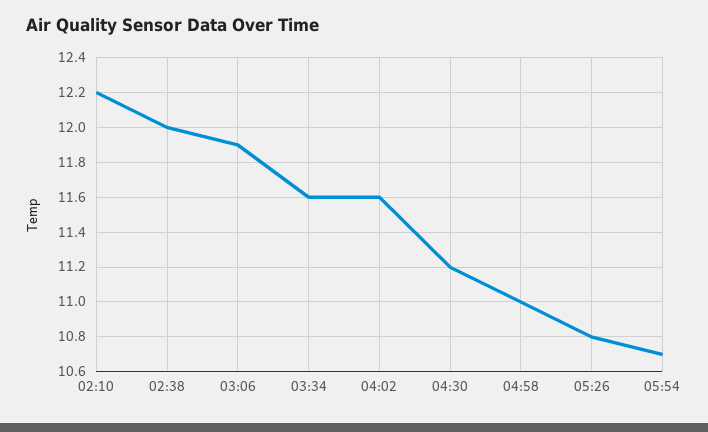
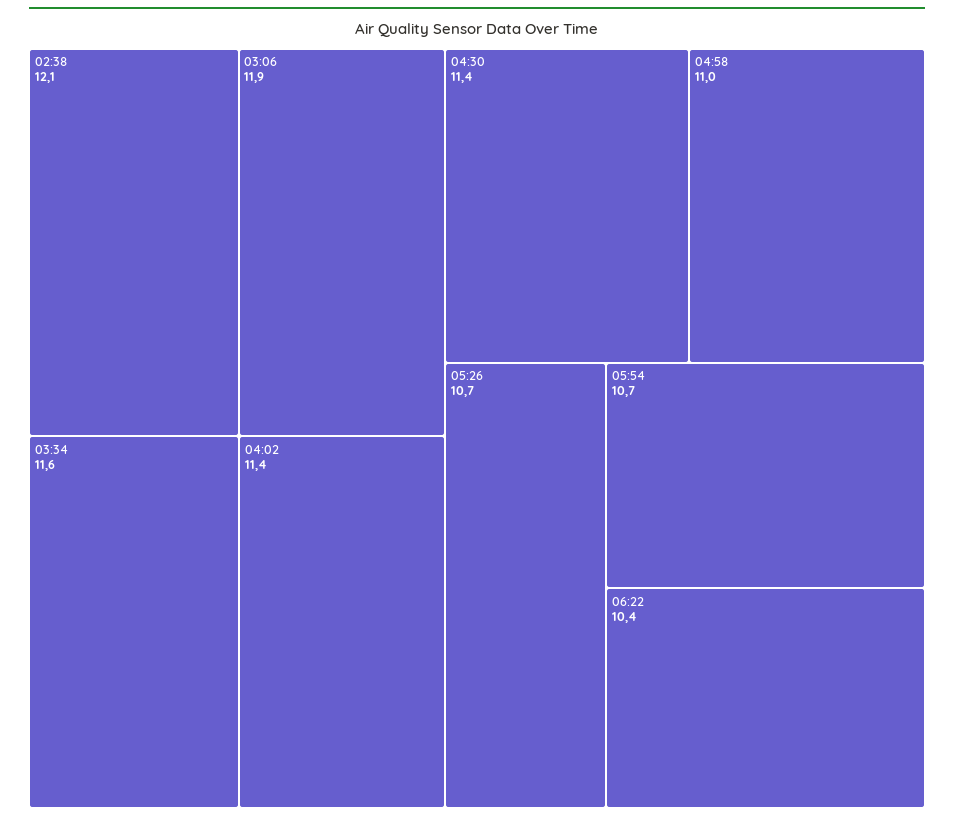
02:10: 12.2 -> none
02:38: 12 -> 12.1
04:02: 11.6 -> 11.4
04:30: 11.2 -> 11.4
05:26: 10.8 -> 10.7
06:22: none -> 10.4

